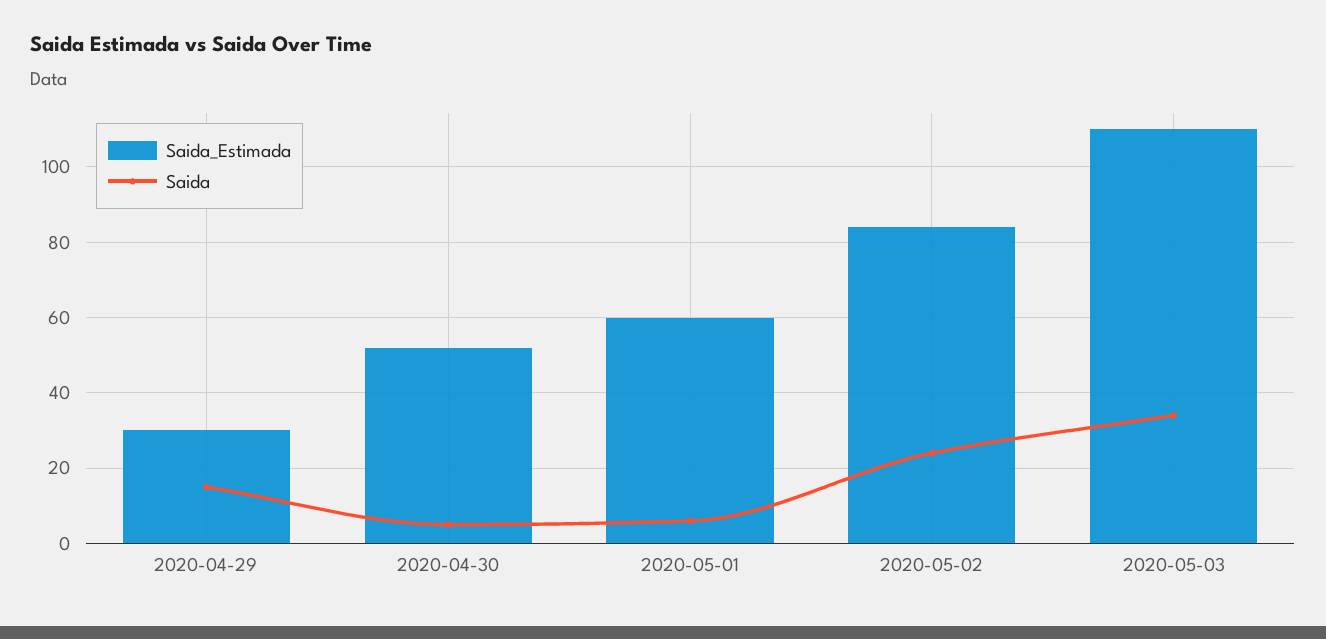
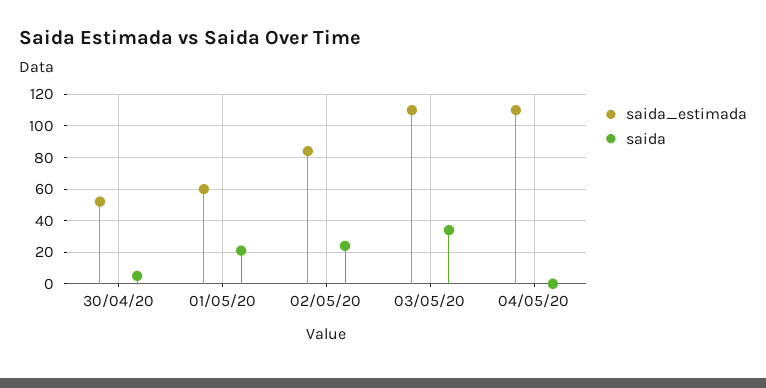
Saida_Estimada, 2020-04-29: 30 -> none
Saida, 2020-04-29: 15 -> none
Saida, 2020-05-01: 5 -> 20
Saida_Estimada, 04/05/20: none -> 110
Saida, 04/05/20: none -> 0

